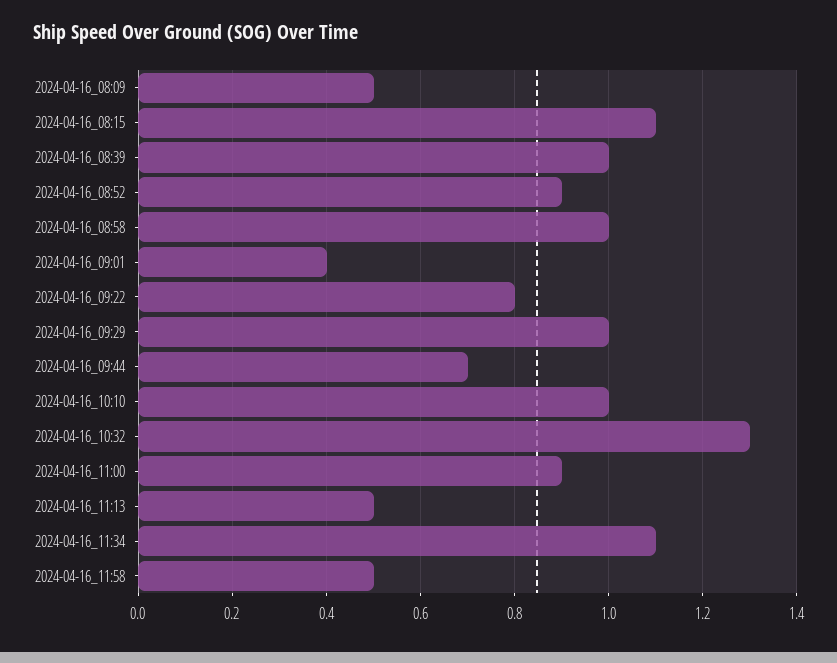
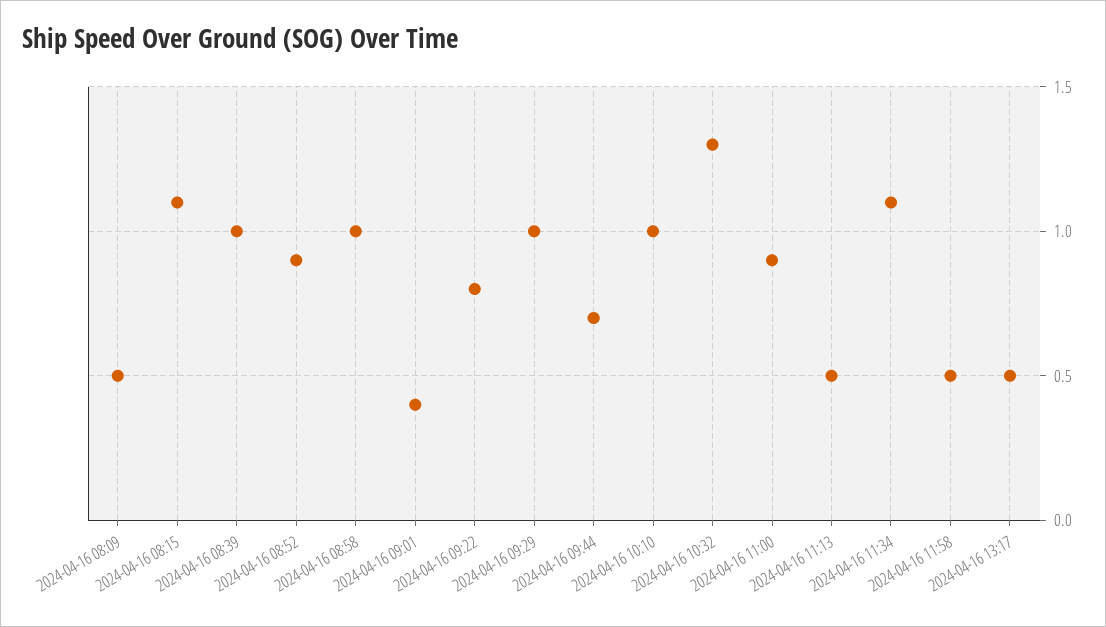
2024-04-16 13:17: none -> 0.5

